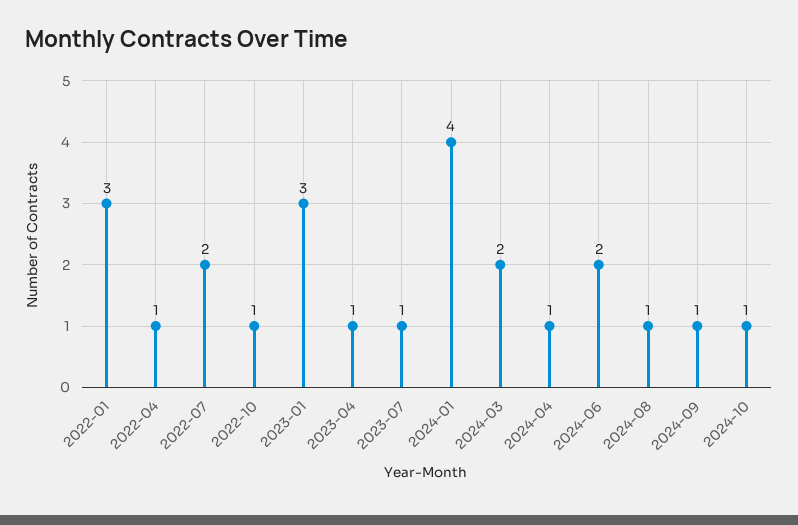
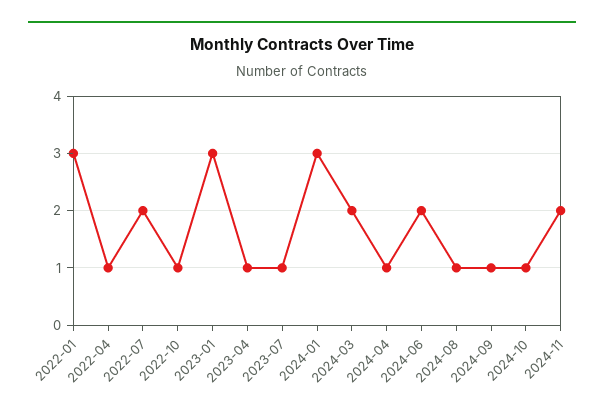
2024-01: 4 -> 3
2024-11: none -> 2

